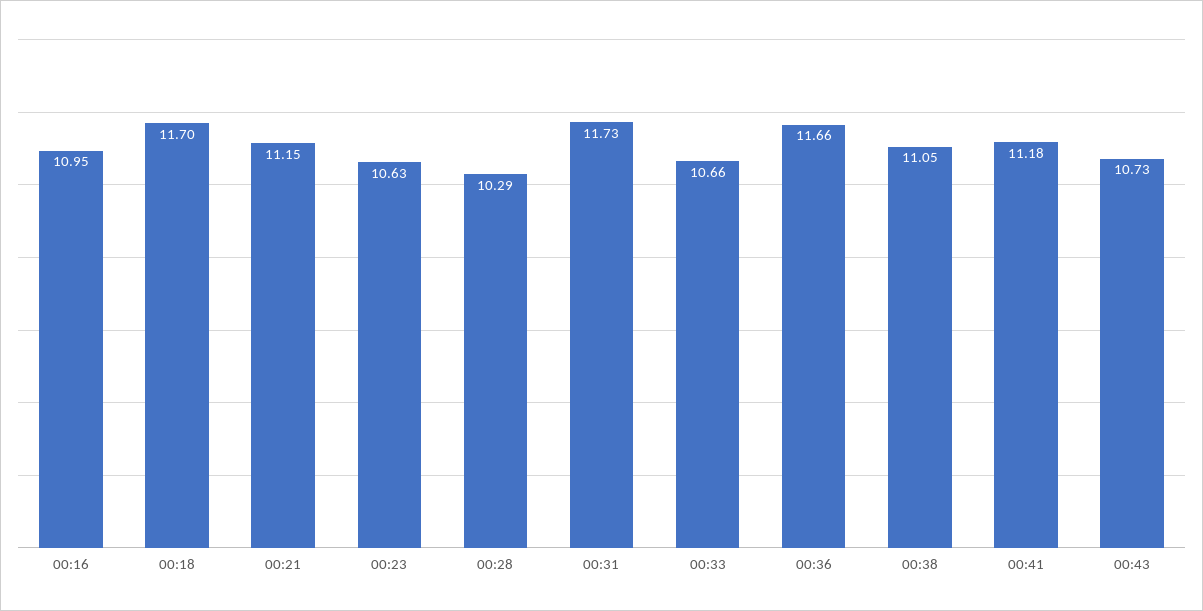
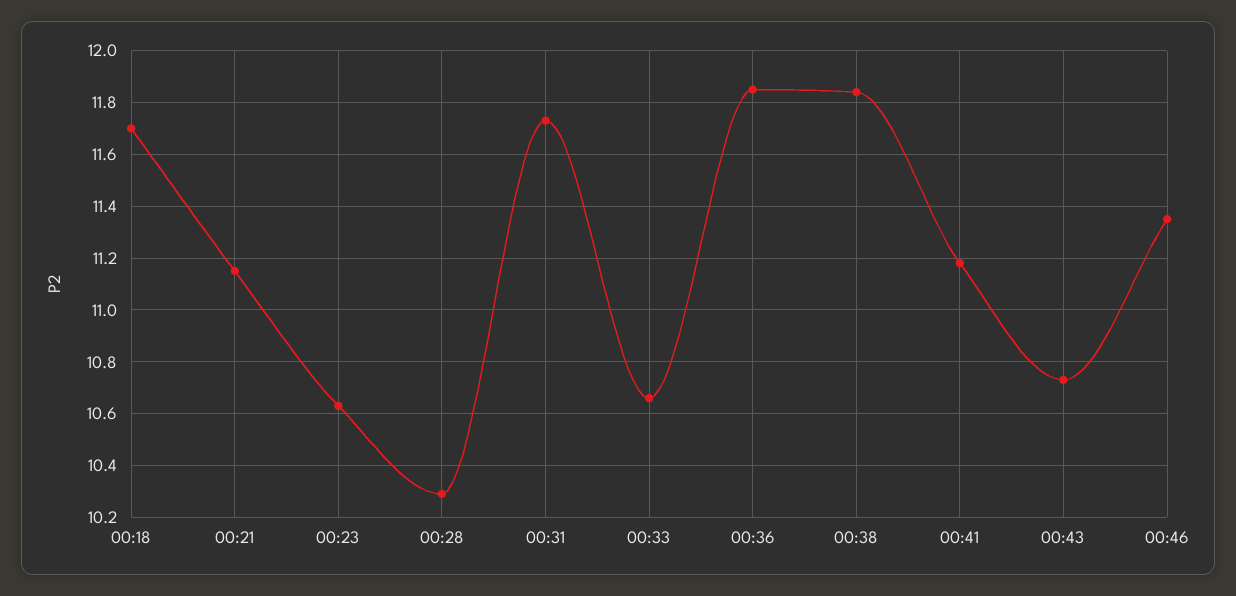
00:16: 10.95 -> none
00:36: 11.66 -> 11.85
00:38: 11.05 -> 11.85
00:46: none -> 11.35

